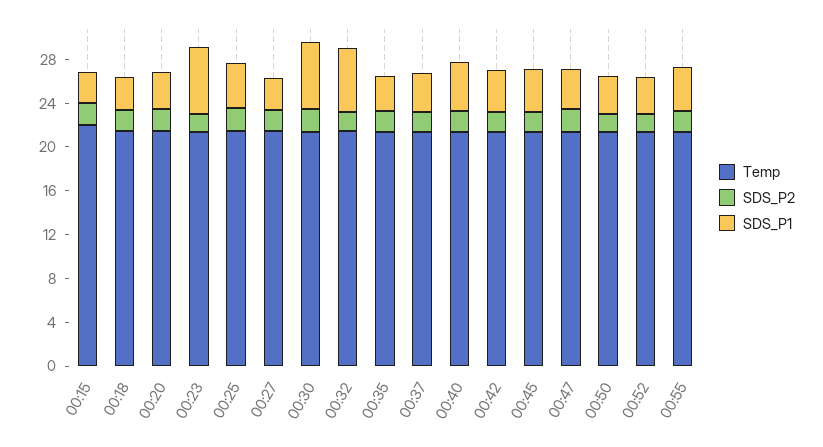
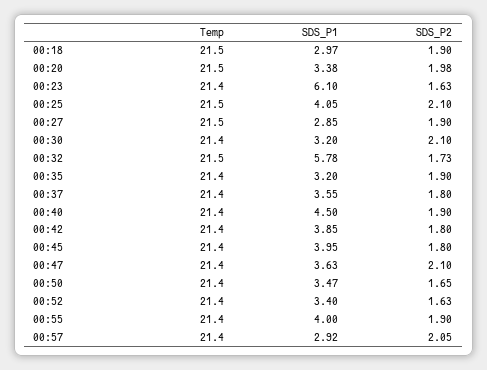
Temp, 00:15: 22 -> none
SDS_P2, 00:15: 2 -> none
SDS_P1, 00:15: 3 -> none
SDS_P1, 00:30: 6 -> 3.2
Temp, 00:57: none -> 21.4
SDS_P1, 00:57: none -> 2.92
SDS_P2, 00:57: none -> 2.05

